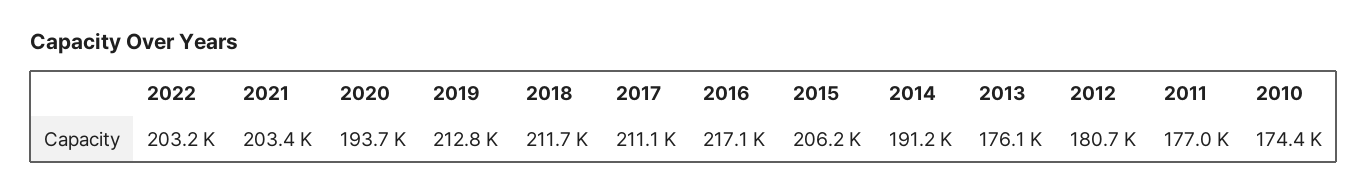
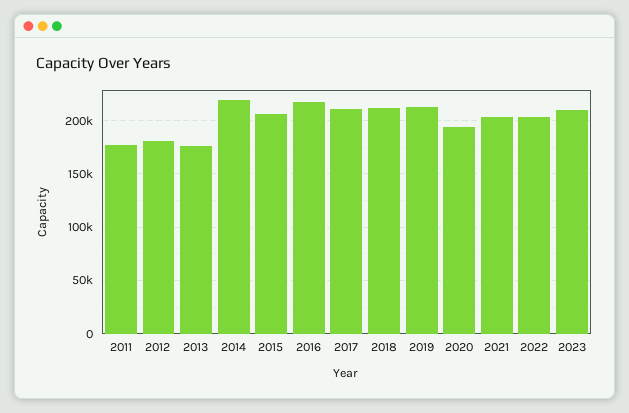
2014: 191200 -> 220000
2010: 174400 -> none
2023: none -> 210000

